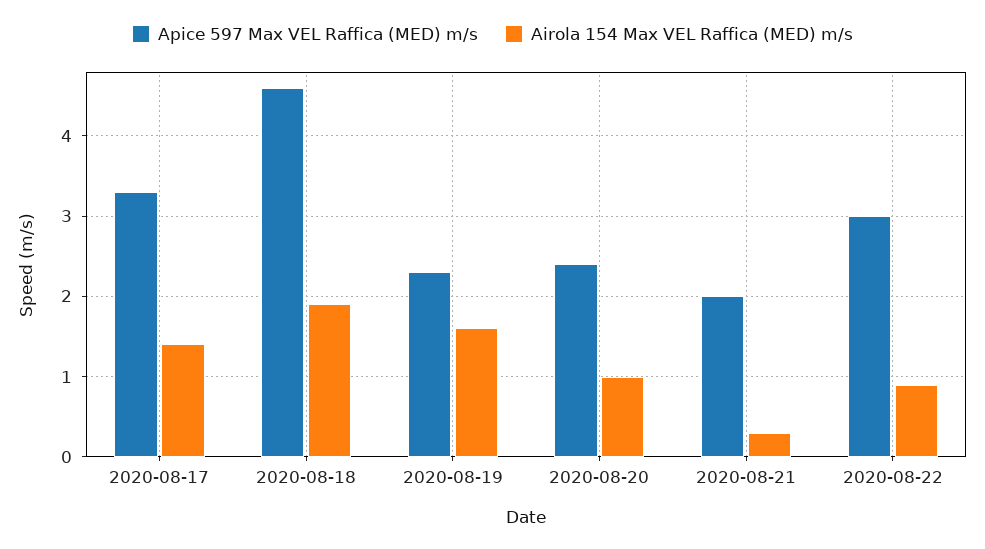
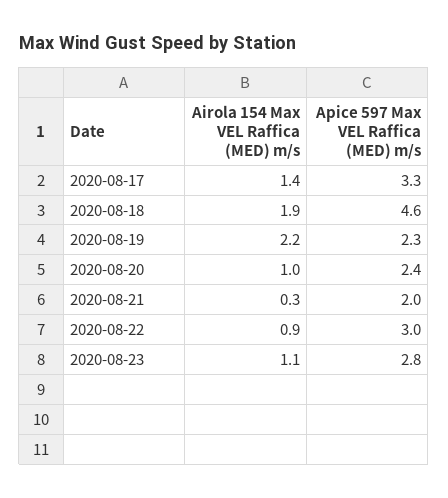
Airola 154 Max VEL Raffica (MED) m/s, 2020-08-19: 1.6 -> 2.2
Airola 154 Max VEL Raffica (MED) m/s, 2020-08-23: none -> 1.1
Apice 597 Max VEL Raffica (MED) m/s, 2020-08-23: none -> 2.8

